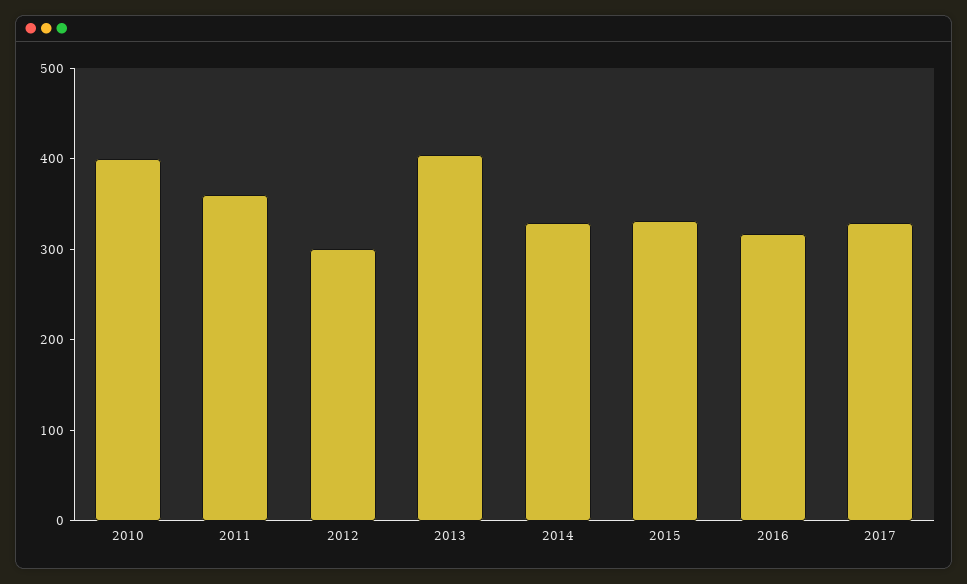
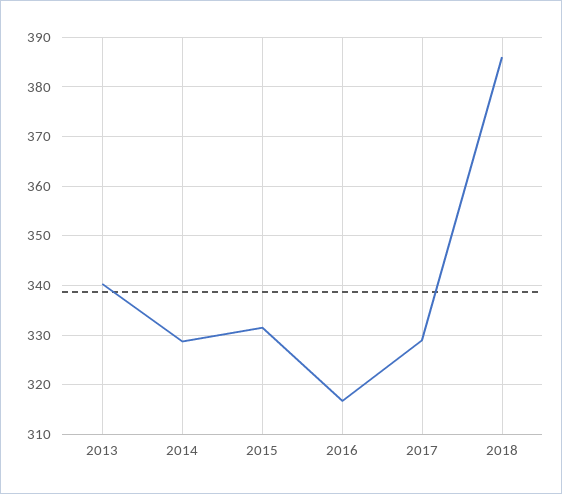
2010: 400 -> none
2011: 360 -> none
2012: 300 -> none
2013: 400 -> 340
2018: none -> 386

